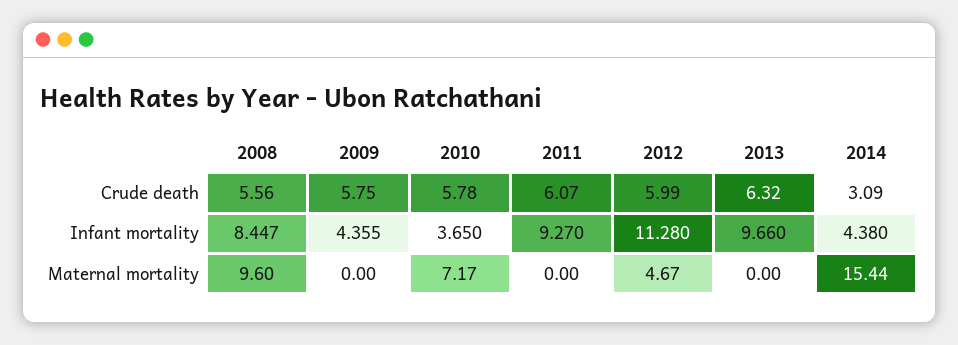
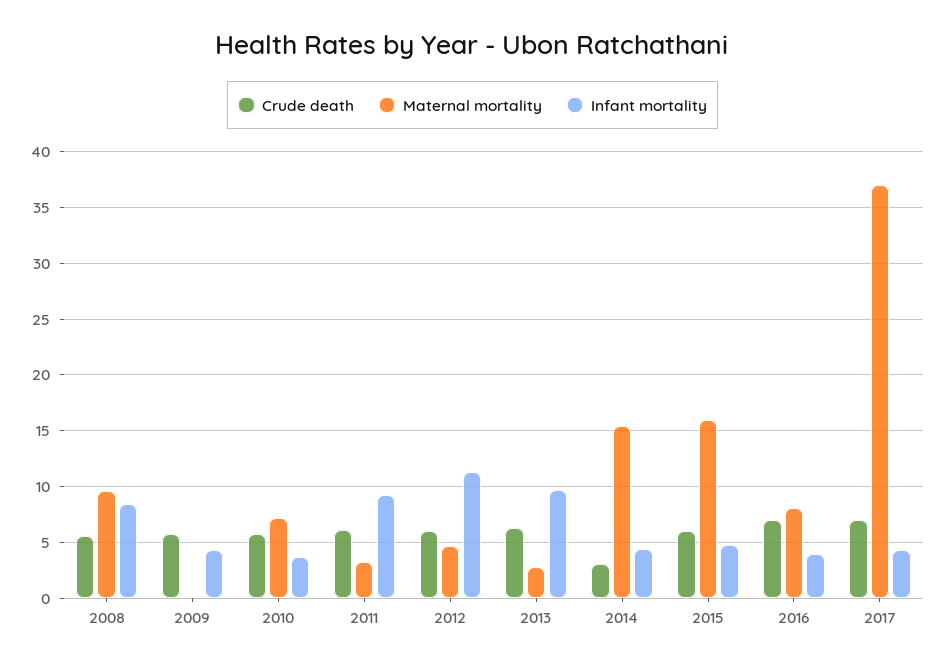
Maternal mortality, 2011: 0 -> 3
Maternal mortality, 2013: 0 -> 3
Crude death, 2015: none -> 6
Maternal mortality, 2015: none -> 16
Infant mortality, 2015: none -> 5
Crude death, 2016: none -> 7
Maternal mortality, 2016: none -> 8
Infant mortality, 2016: none -> 4
Crude death, 2017: none -> 7
Maternal mortality, 2017: none -> 37
Infant mortality, 2017: none -> 4

